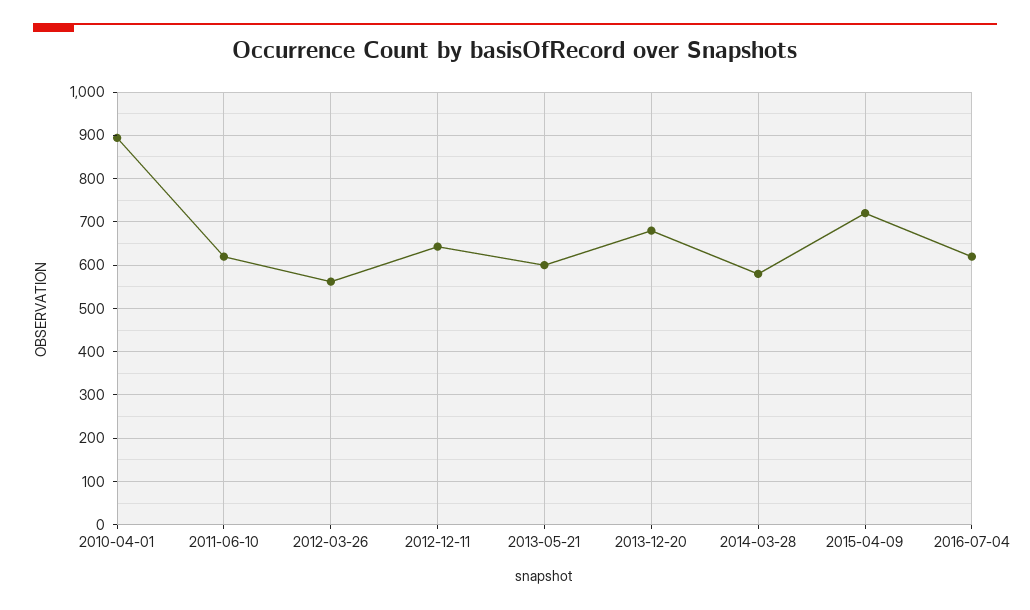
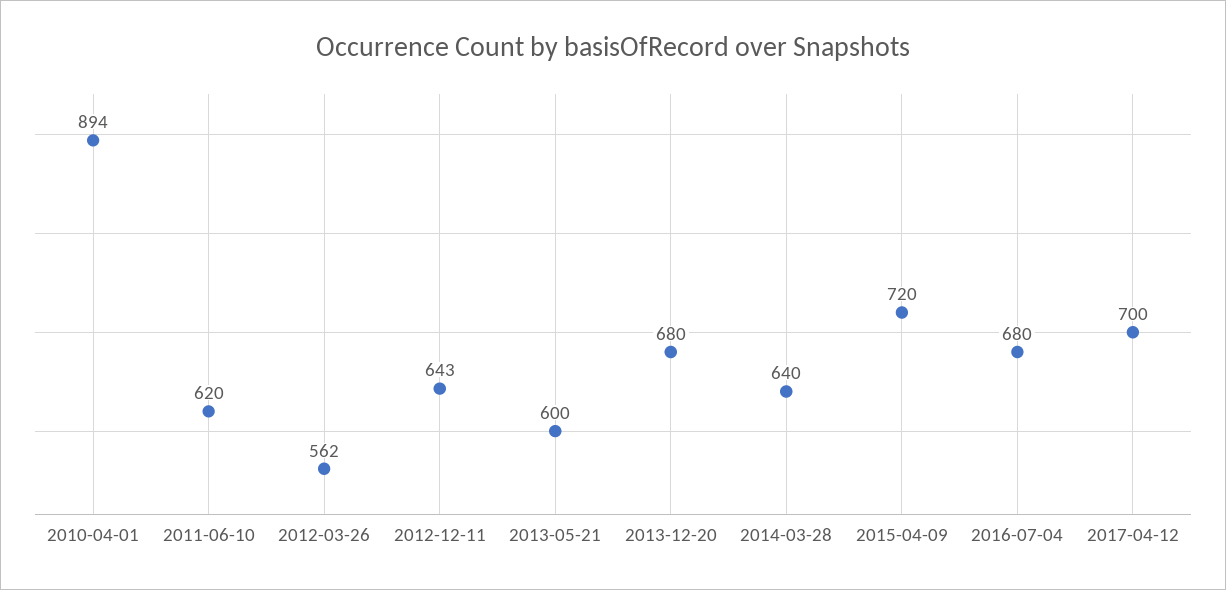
2014-03-28: 580 -> 640
2016-07-04: 620 -> 680
2017-04-12: none -> 700

